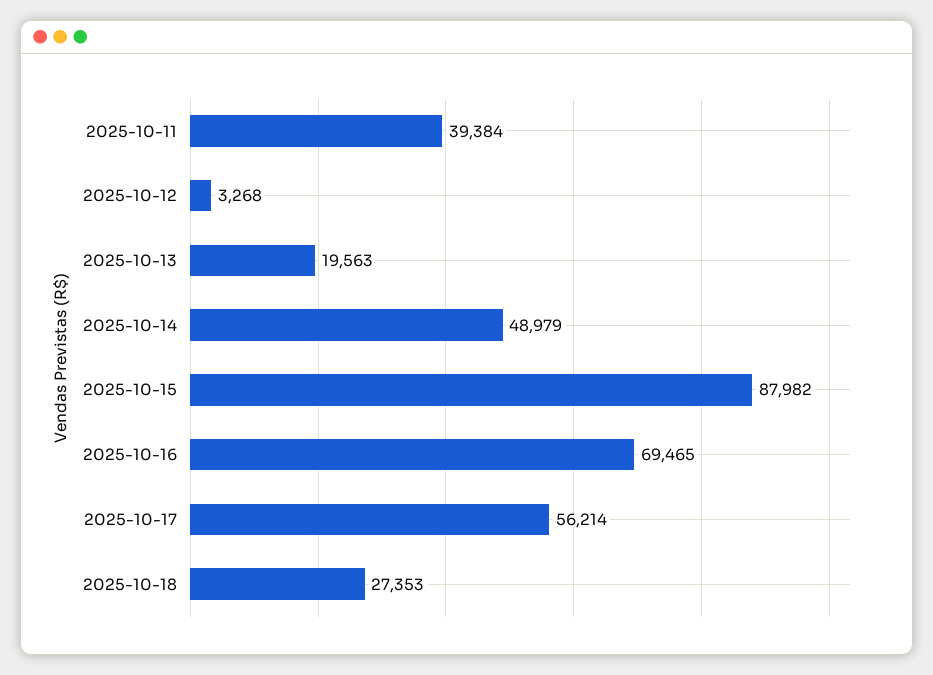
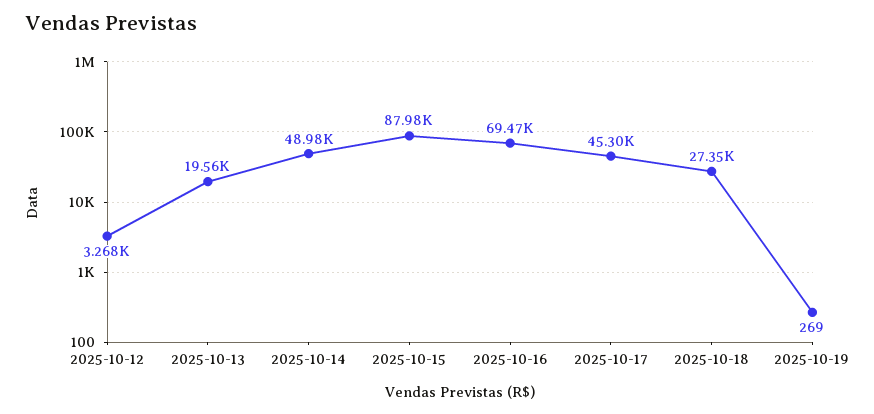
2025-10-11: 39384 -> none
2025-10-17: 56214 -> 45300
2025-10-19: none -> 269

